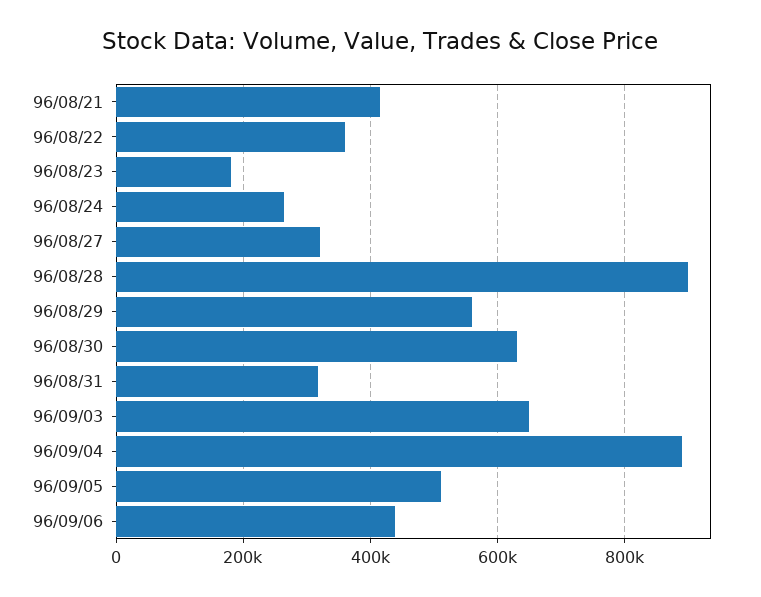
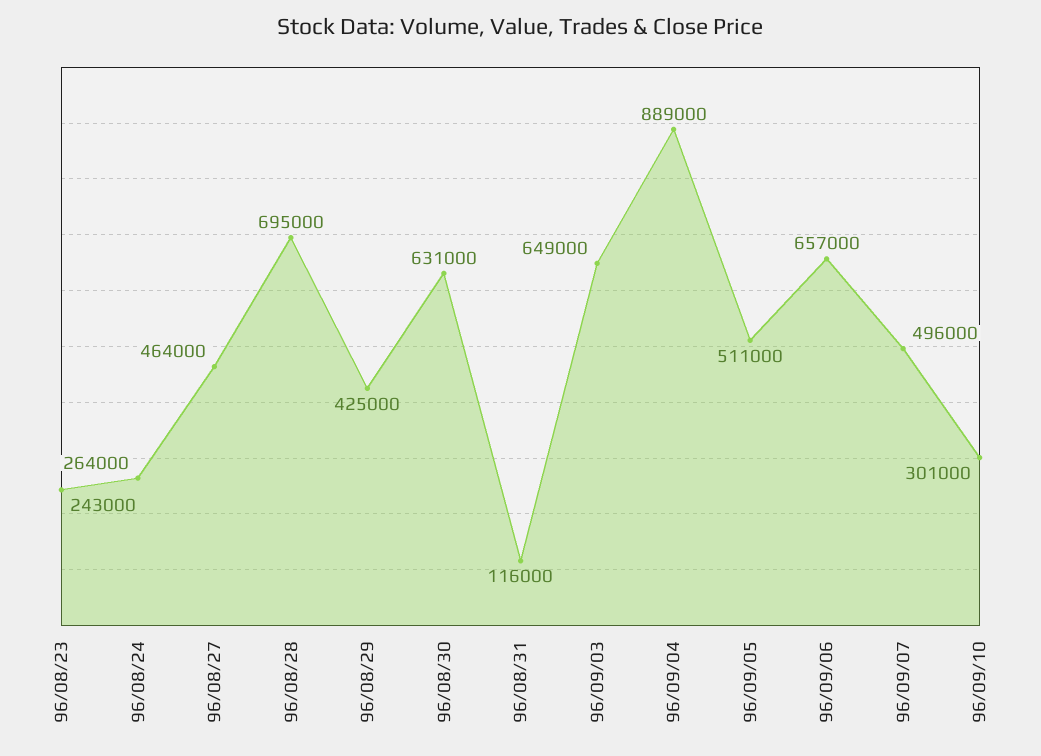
96/08/21: 420000 -> none
96/08/22: 360000 -> none
96/08/23: 180000 -> 243000
96/08/27: 320000 -> 464000
96/08/28: 900000 -> 695000
96/08/29: 560000 -> 425000
96/08/31: 320000 -> 116000
96/09/06: 440000 -> 657000
96/09/07: none -> 496000
96/09/10: none -> 301000

